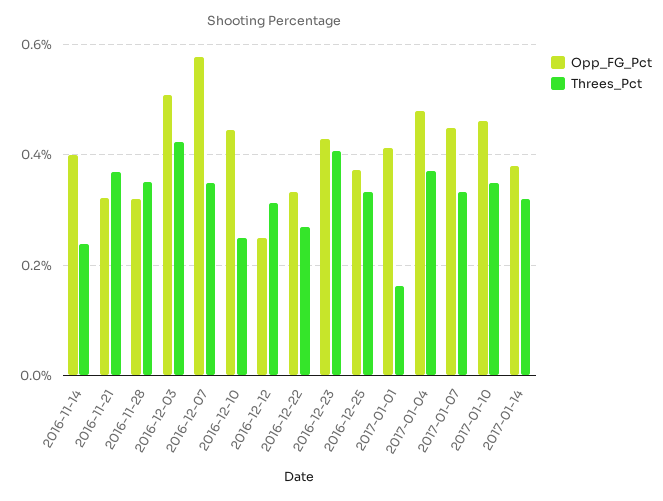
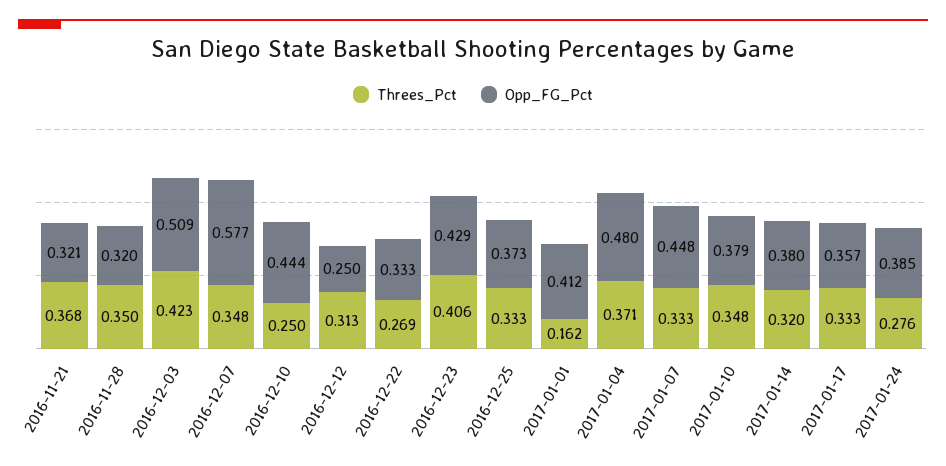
Opp_FG_Pct, 2016-11-14: 0.4 -> none
Threes_Pct, 2016-11-14: 0.24 -> none
Opp_FG_Pct, 2017-01-10: 0.46 -> 0.379
Threes_Pct, 2017-01-17: none -> 0.333
Opp_FG_Pct, 2017-01-17: none -> 0.357
Threes_Pct, 2017-01-24: none -> 0.276
Opp_FG_Pct, 2017-01-24: none -> 0.385

